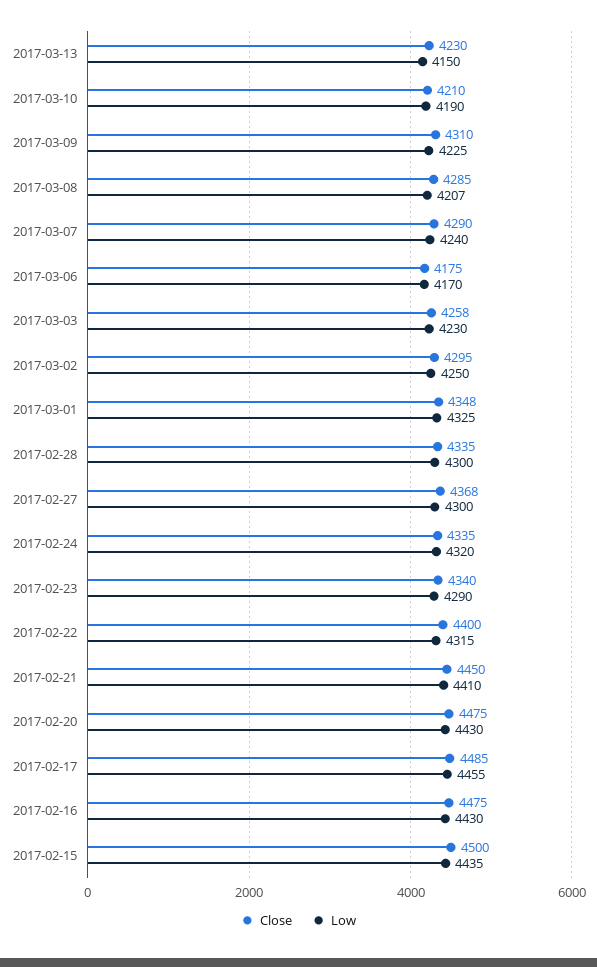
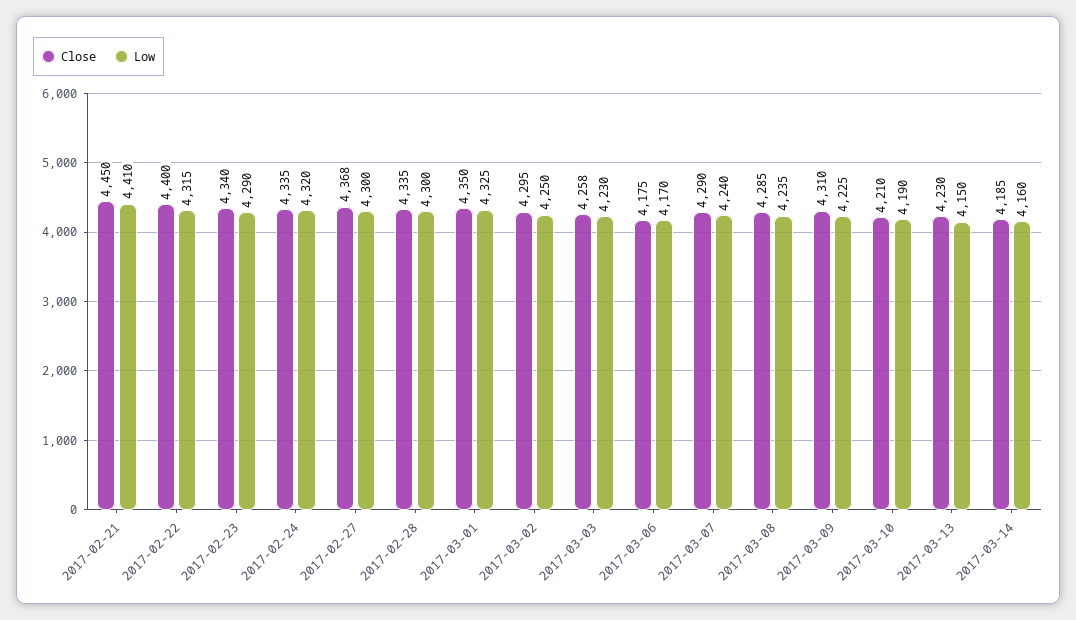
Low, 2017-03-08: 4207 -> 4235
Close, 2017-03-01: 4348 -> 4350
Close, 2017-02-20: 4475 -> none
Low, 2017-02-20: 4430 -> none
Close, 2017-02-17: 4485 -> none
Low, 2017-02-17: 4455 -> none
Close, 2017-02-16: 4475 -> none
Low, 2017-02-16: 4430 -> none
Close, 2017-02-15: 4500 -> none
Low, 2017-02-15: 4435 -> none
Close, 2017-03-14: none -> 4185
Low, 2017-03-14: none -> 4160

